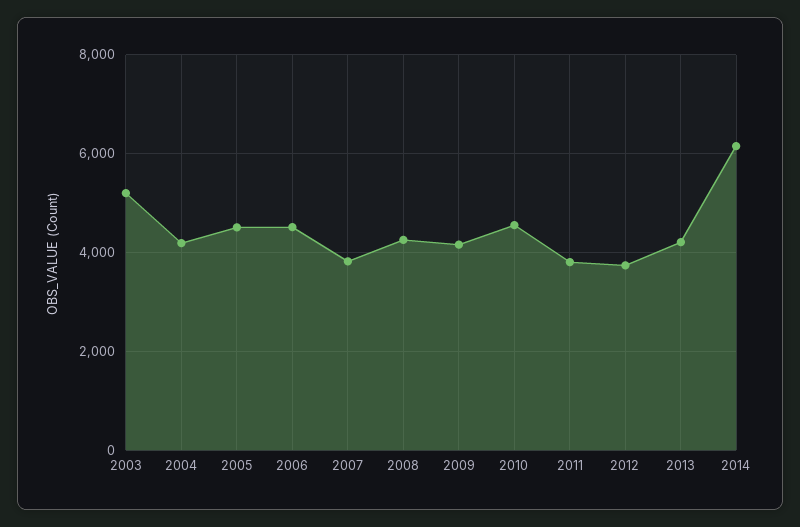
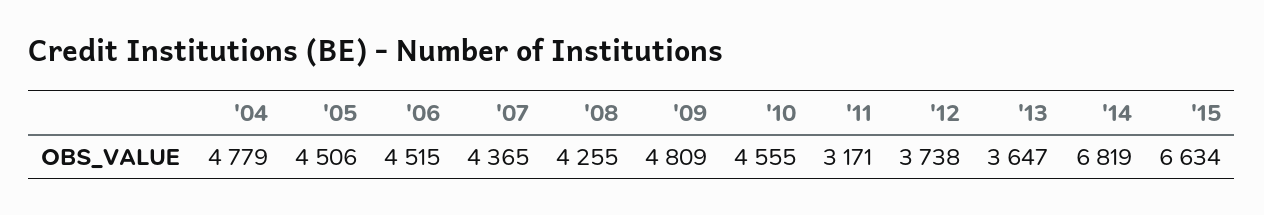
2003: 5200 -> none
2004: 4200 -> 4779
2007: 3800 -> 4365
2009: 4200 -> 4809
2011: 3800 -> 3171
2013: 4200 -> 3647
2014: 6200 -> 6819
'15: none -> 6634

